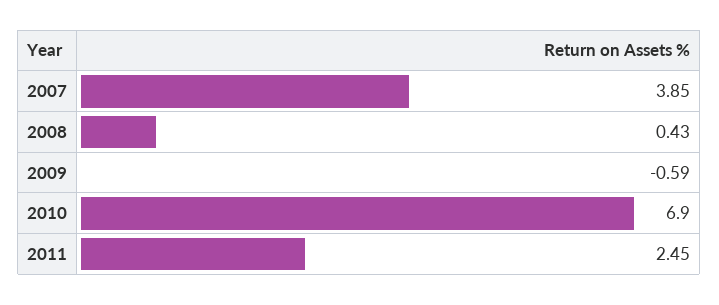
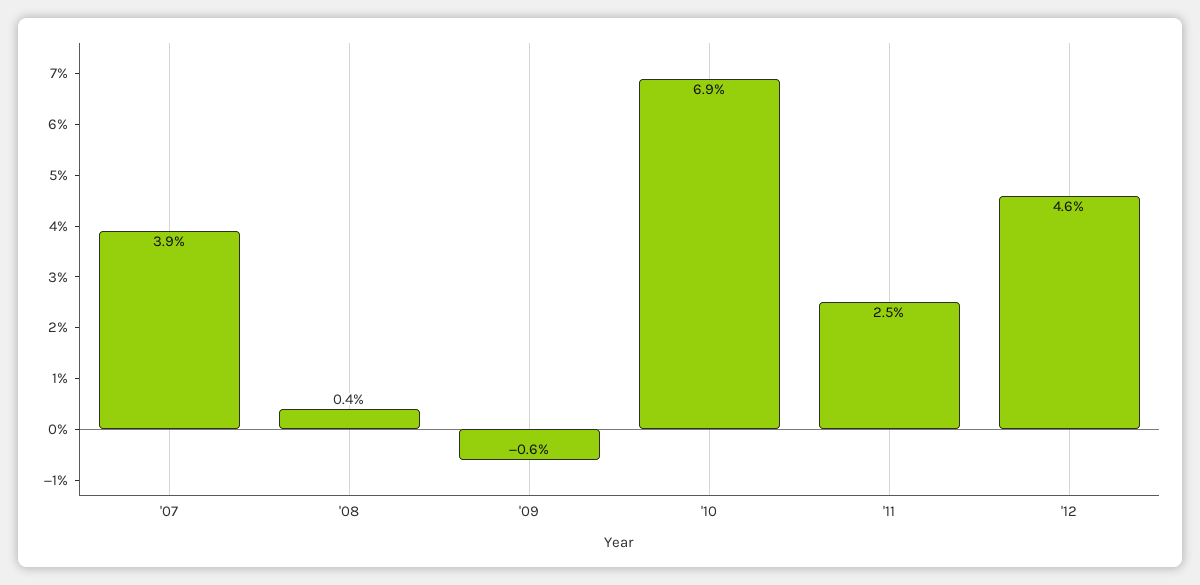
'12: none -> 4.6

